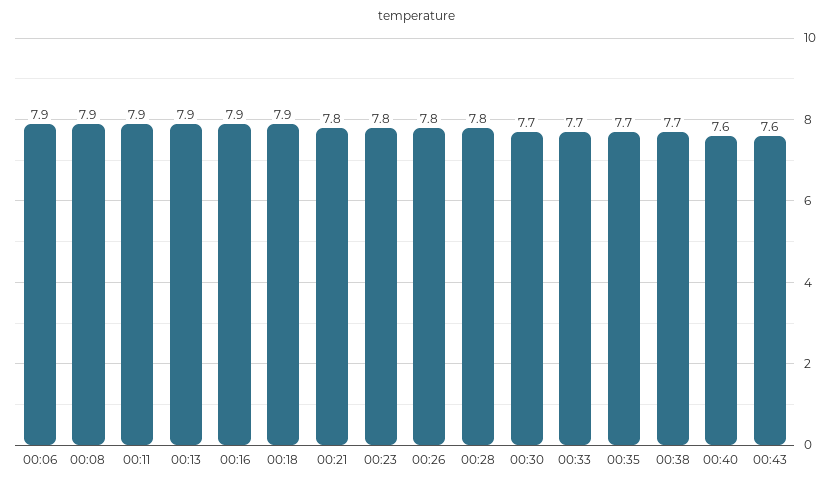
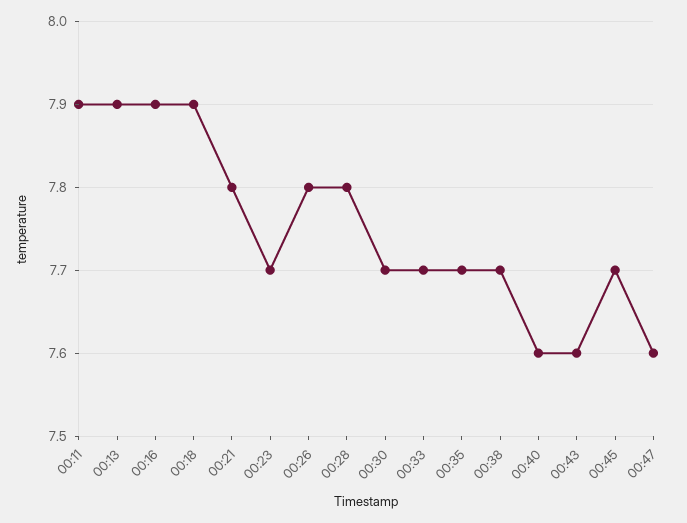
00:06: 7.9 -> none
00:08: 7.9 -> none
00:23: 7.8 -> 7.7
00:45: none -> 7.7
00:47: none -> 7.6

